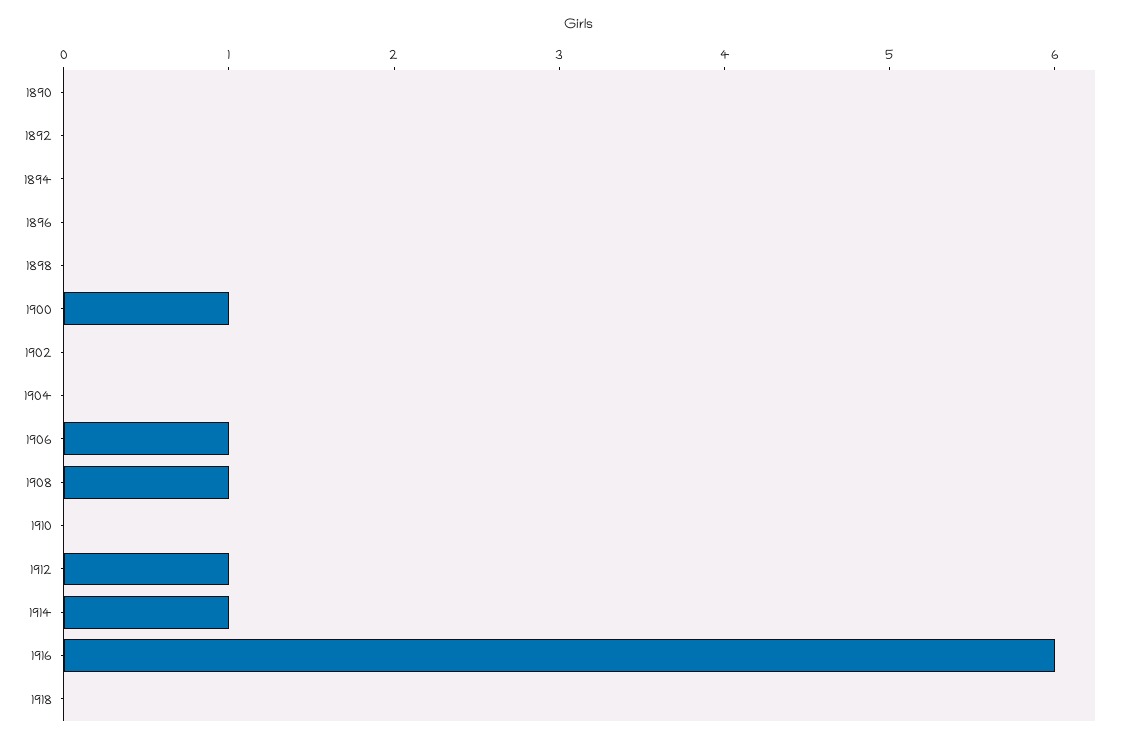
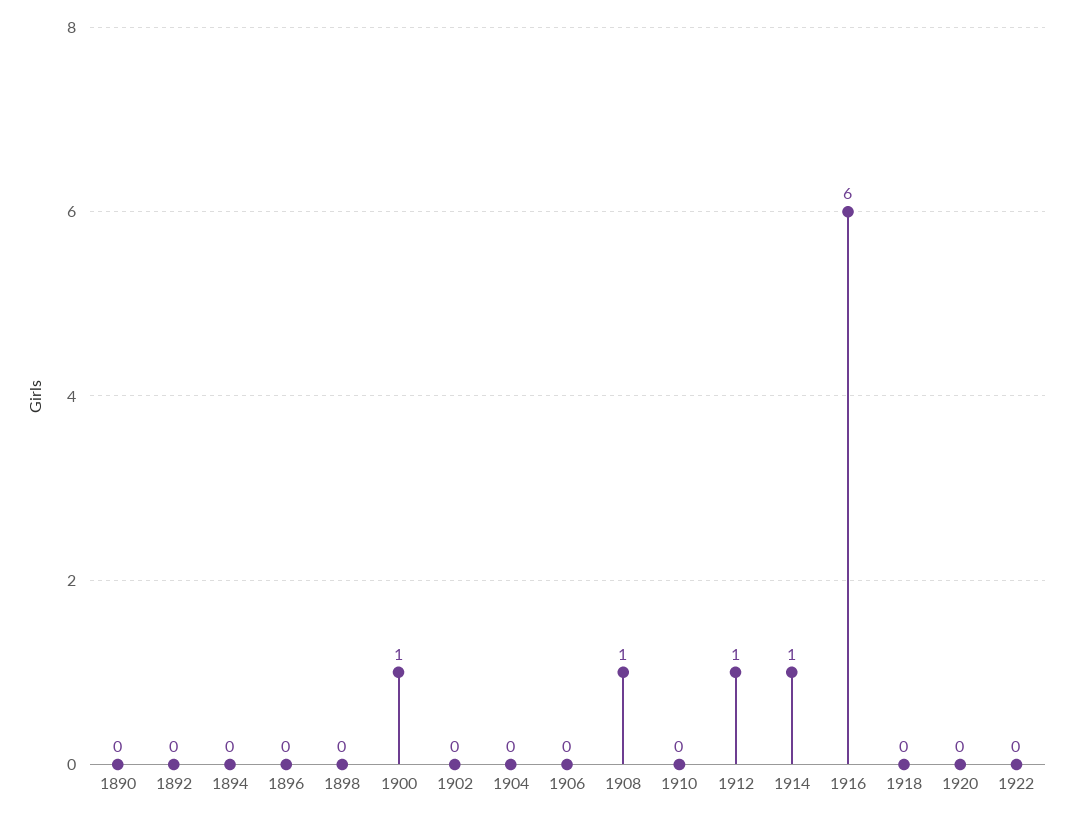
1906: 1 -> 0
1920: none -> 0
1922: none -> 0

